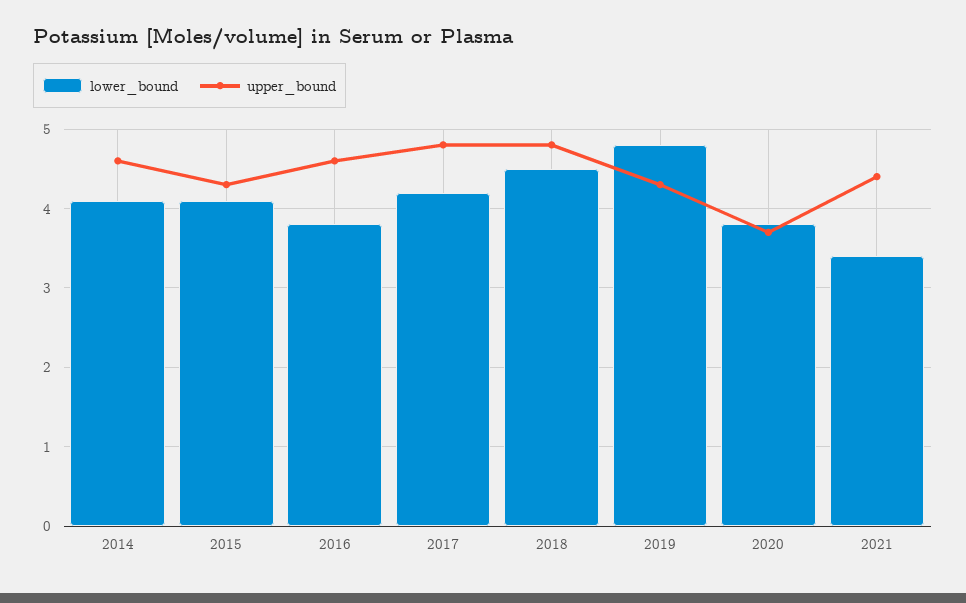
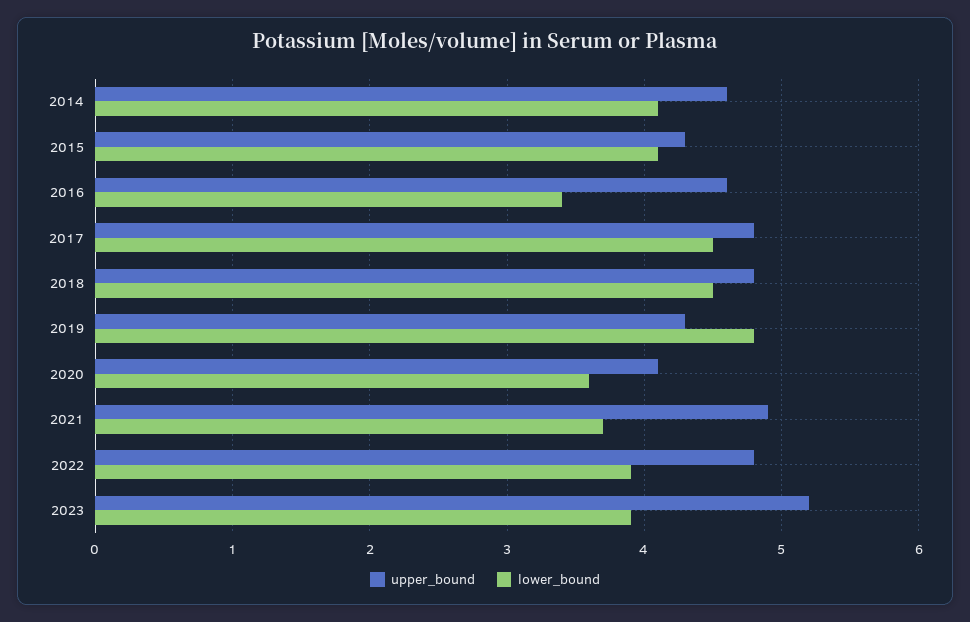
lower_bound, 2016: 3.8 -> 3.4
lower_bound, 2017: 4.2 -> 4.5
lower_bound, 2020: 3.8 -> 3.6
upper_bound, 2020: 3.7 -> 4.1
lower_bound, 2021: 3.4 -> 3.7
upper_bound, 2021: 4.4 -> 4.9
upper_bound, 2022: none -> 4.8
lower_bound, 2022: none -> 3.9
upper_bound, 2023: none -> 5.2
lower_bound, 2023: none -> 3.9

